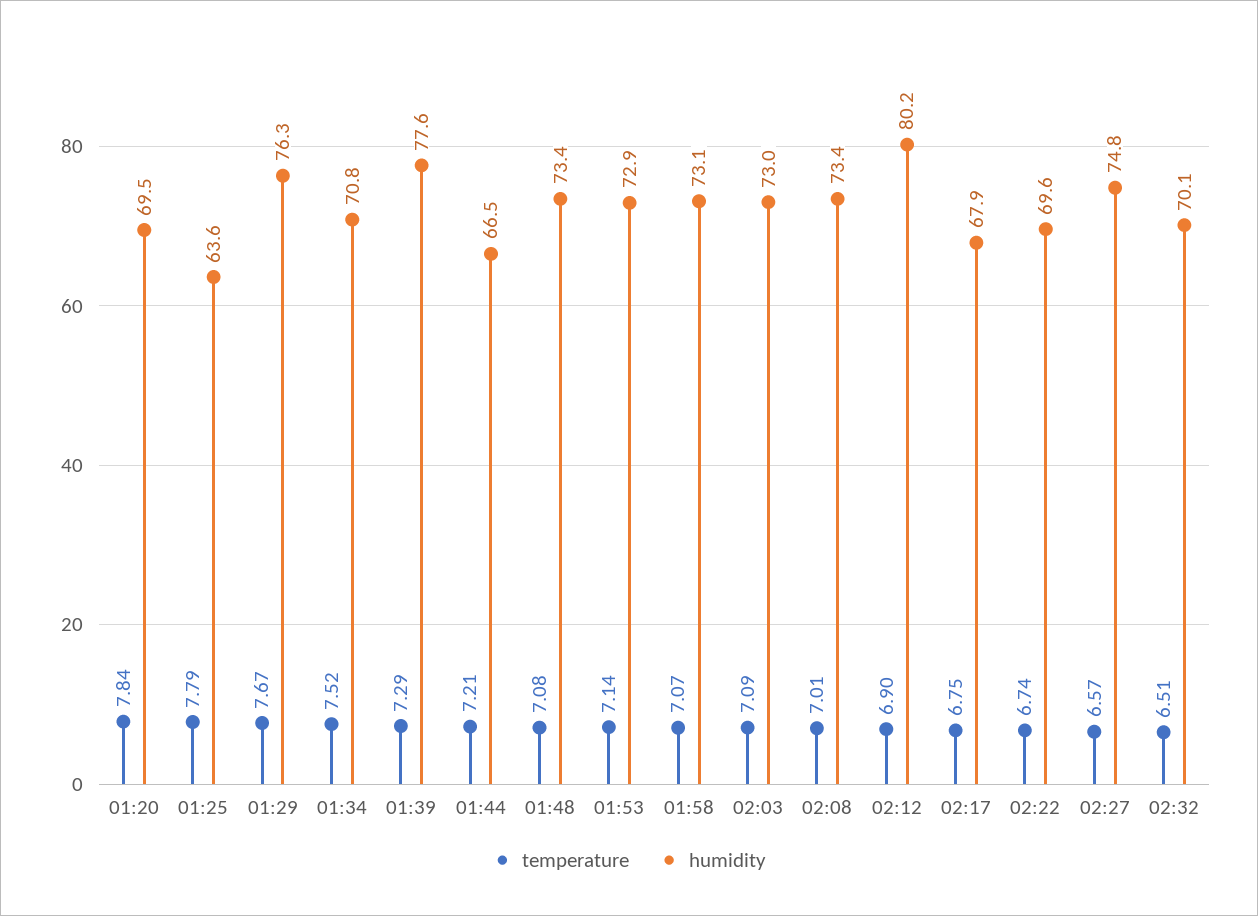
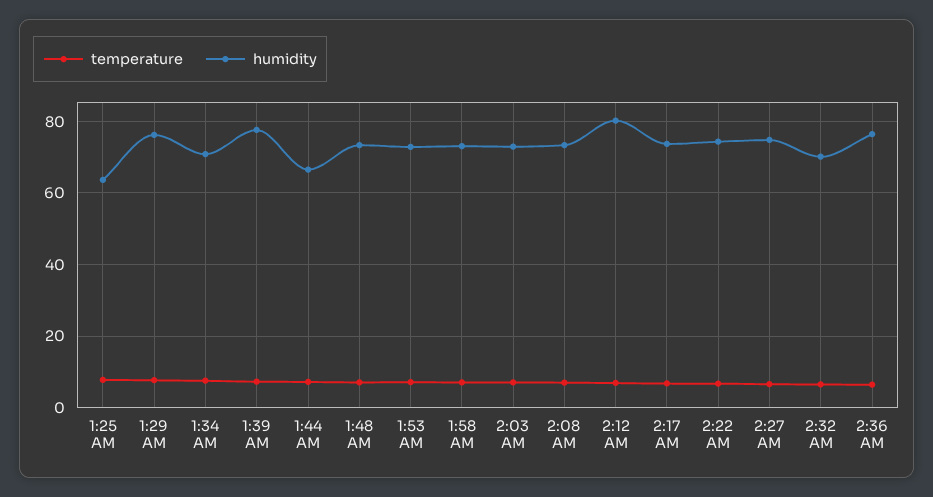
temperature, 01:20: 7.84 -> none
humidity, 01:20: 69.5 -> none
humidity, 02:17: 67.9 -> 74
humidity, 02:22: 69.6 -> 74
temperature, 2:36 AM: none -> 6
humidity, 2:36 AM: none -> 76

